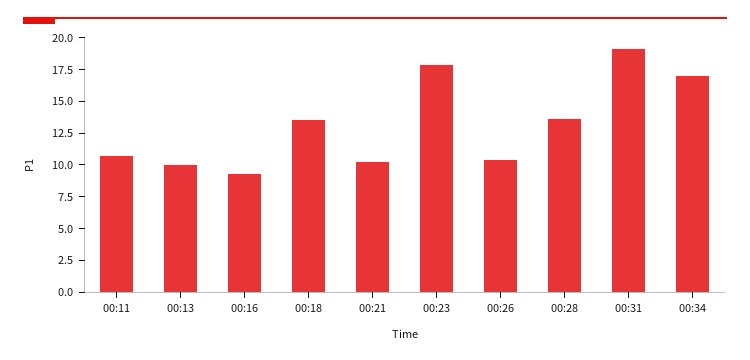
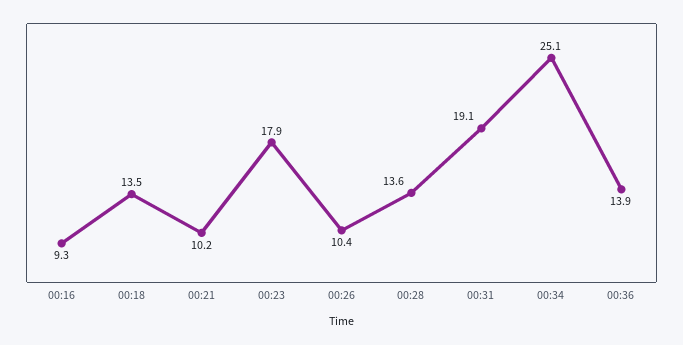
00:11: 10 -> none
00:13: 10 -> none
00:34: 17.5 -> 25.1
00:36: none -> 13.9

